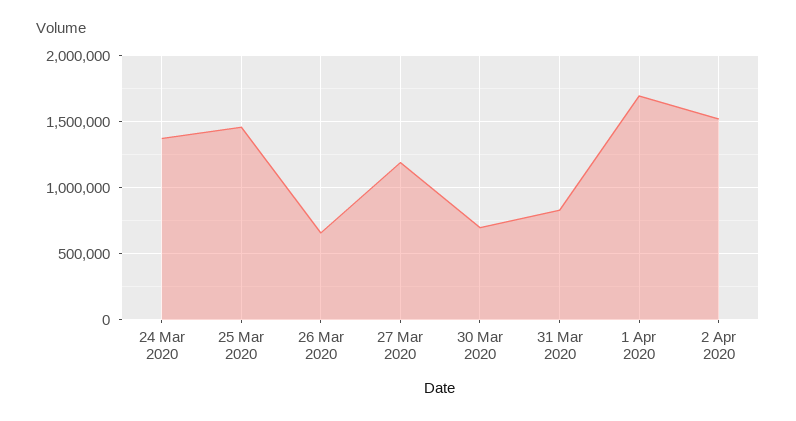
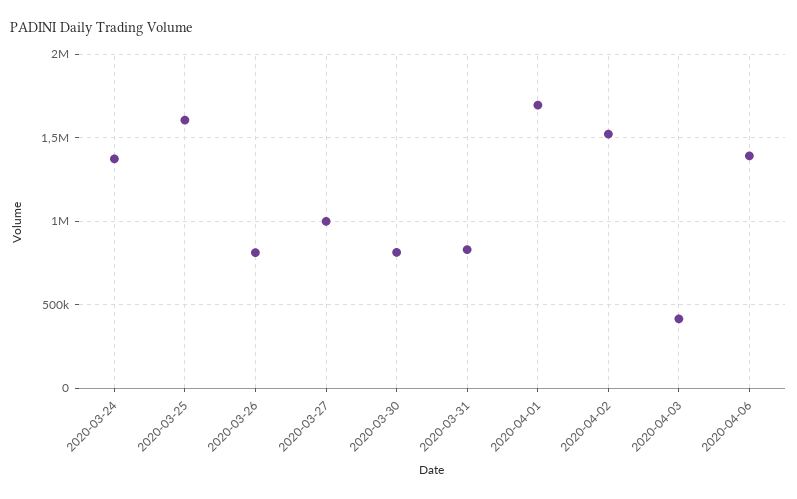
25 Mar 2020: 1450000 -> 1600000
26 Mar 2020: 650000 -> 800000
27 Mar 2020: 1200000 -> 1000000
30 Mar 2020: 700000 -> 800000
2020-04-03: none -> 400000
2020-04-06: none -> 1400000

